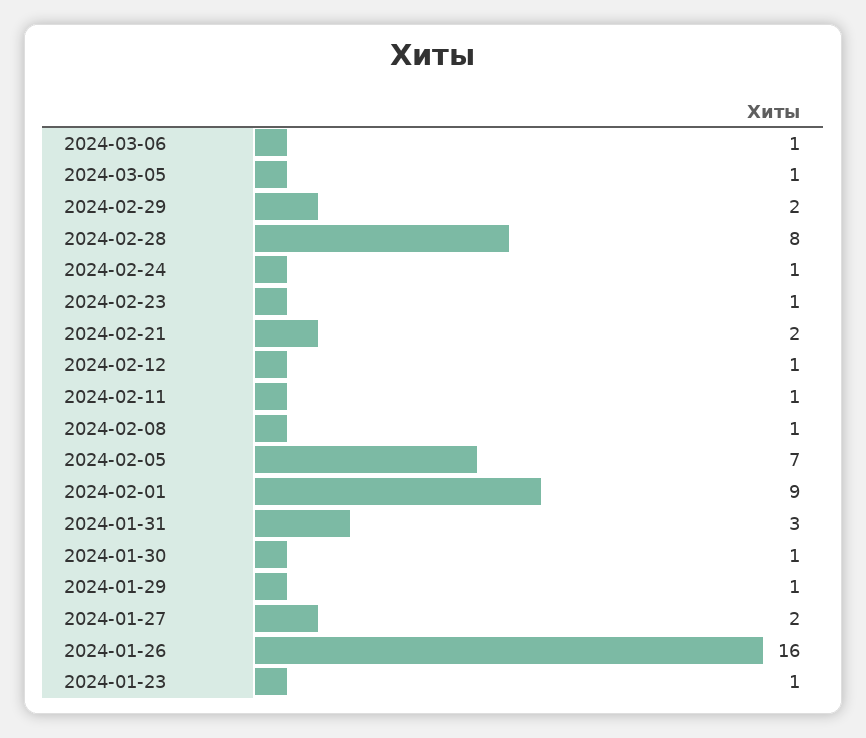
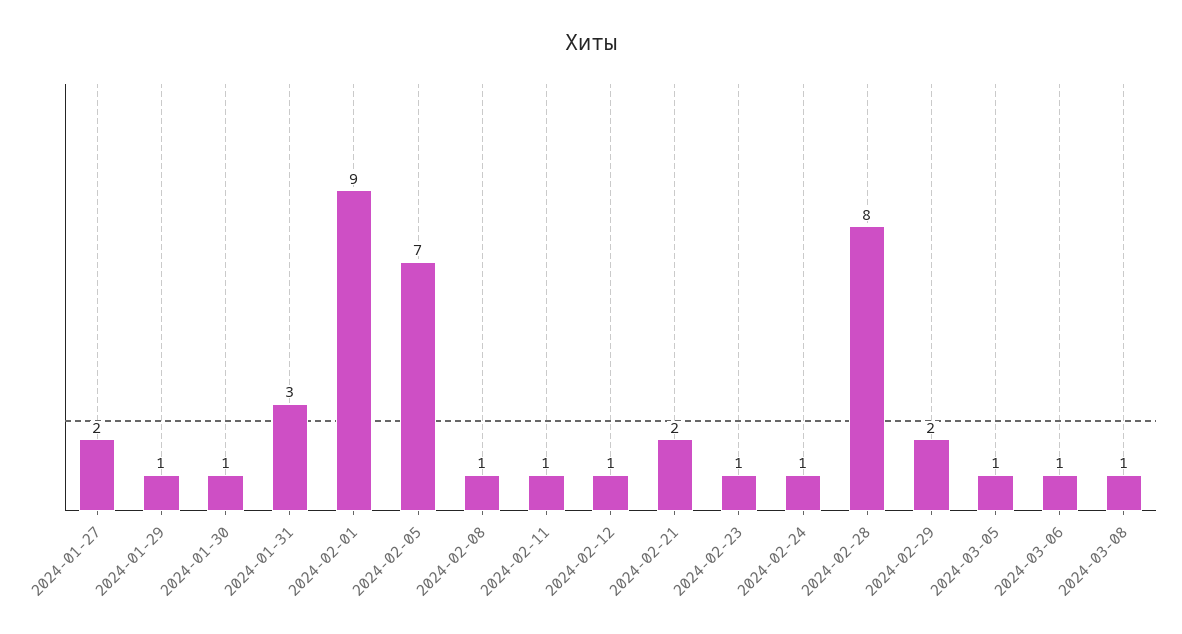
2024-01-26: 16 -> none
2024-01-23: 1 -> none
2024-03-08: none -> 1

